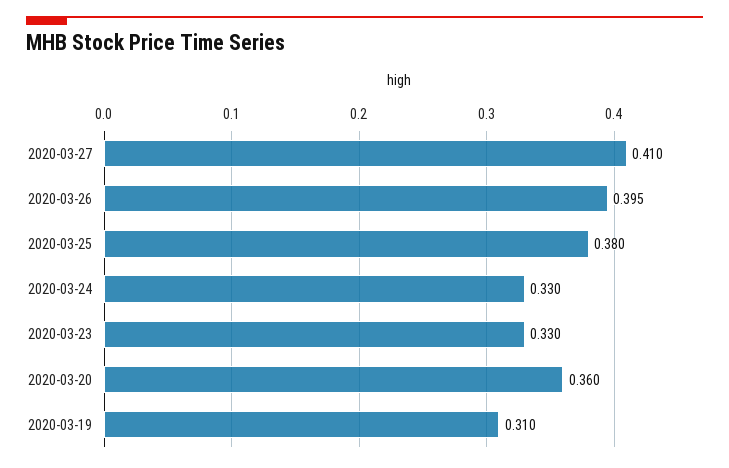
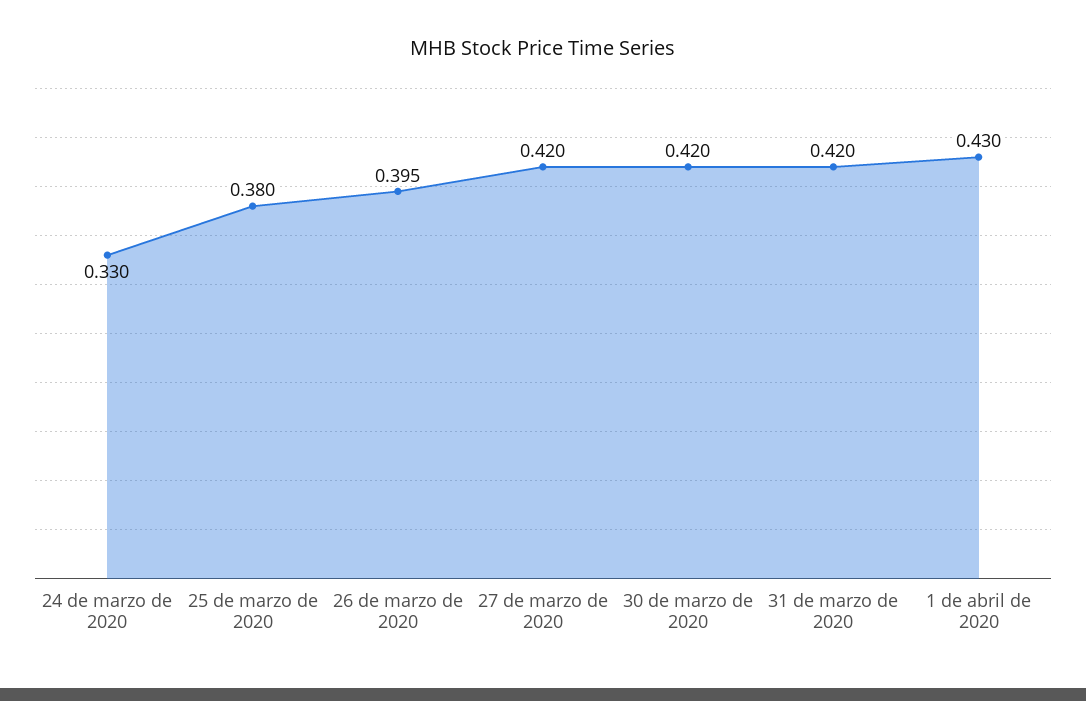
2020-03-27: 0.41 -> 0.42
2020-03-23: 0.33 -> none
2020-03-20: 0.36 -> none
2020-03-19: 0.31 -> none
30 de marzo de 2020: none -> 0.42
31 de marzo de 2020: none -> 0.42
1 de abril de 2020: none -> 0.43

